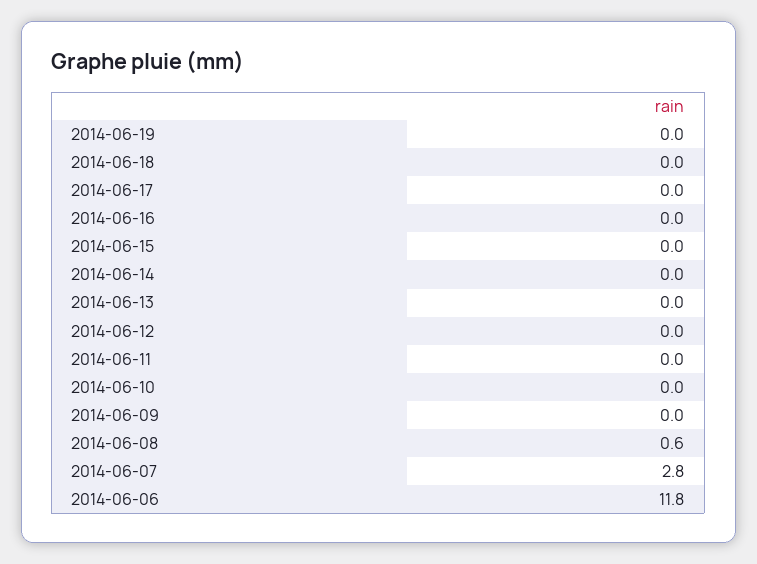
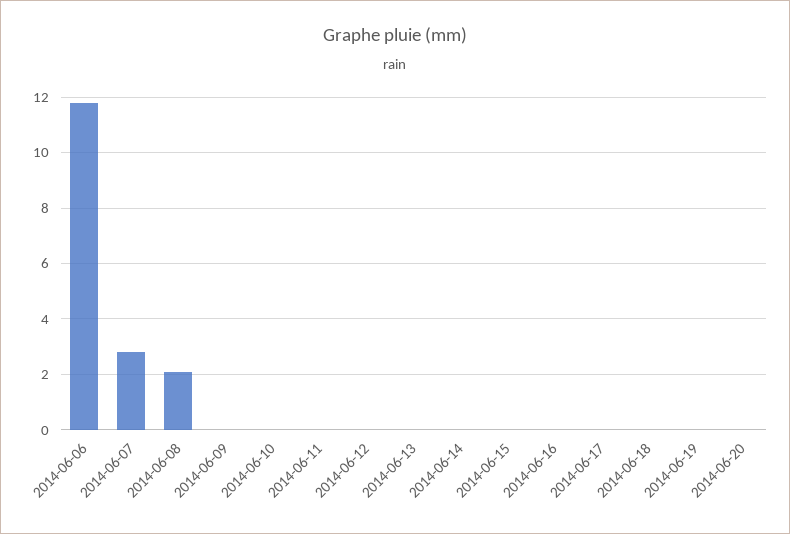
2014-06-08: 0.6 -> 2
2014-06-20: none -> 0

